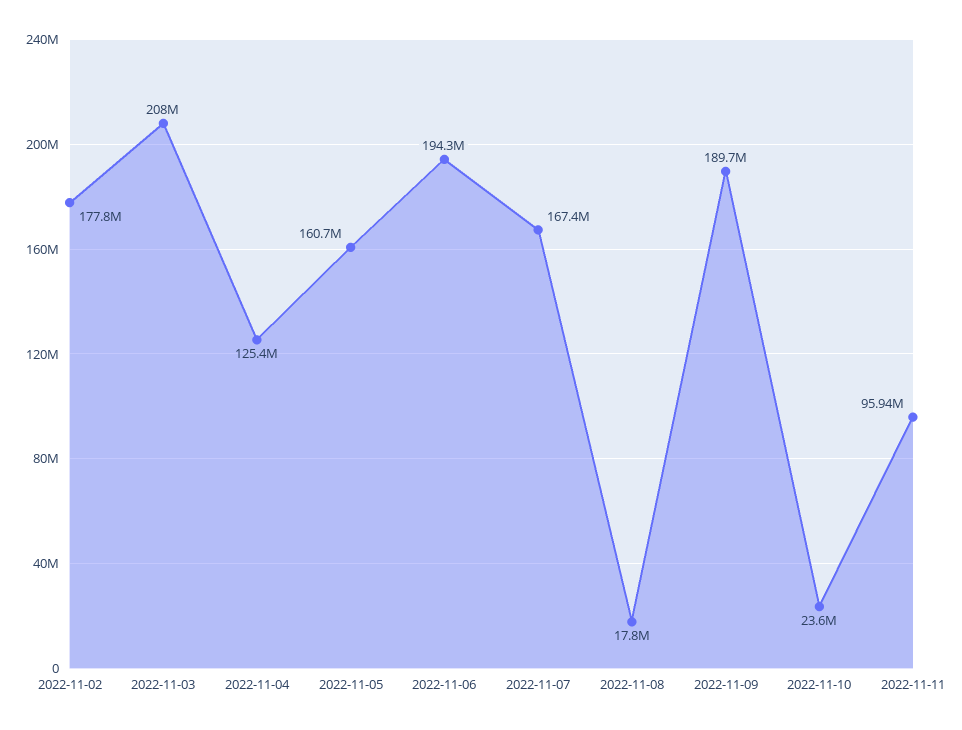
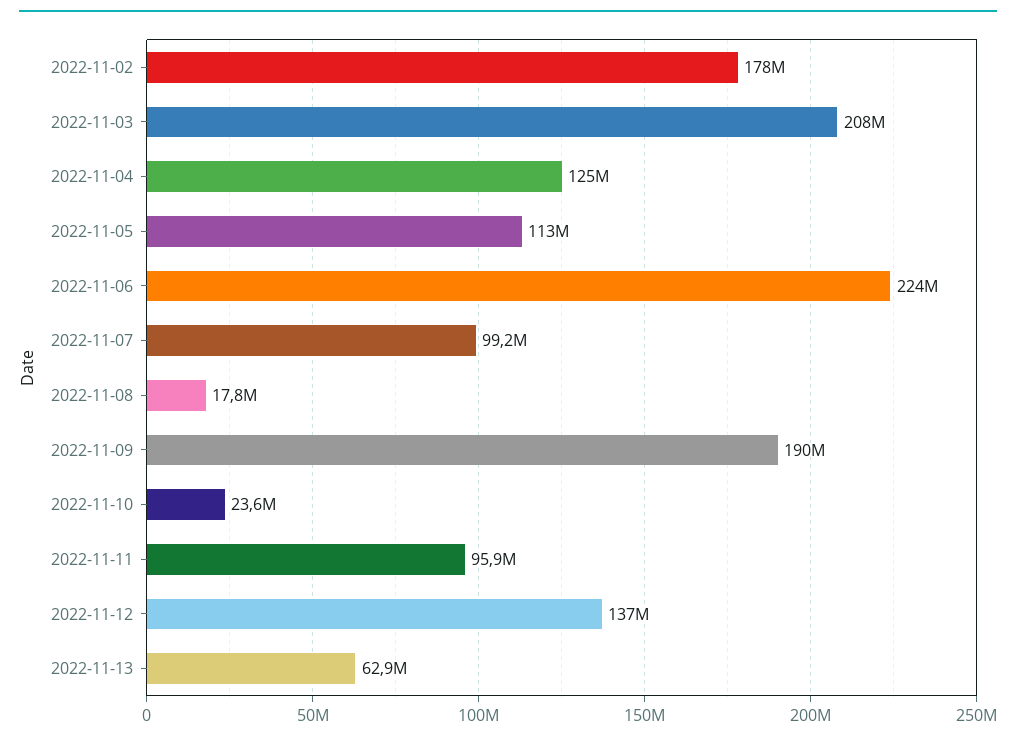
2022-11-05: 160700000 -> 113000000
2022-11-06: 194300000 -> 224000000
2022-11-07: 167400000 -> 99200000
2022-11-12: none -> 137000000
2022-11-13: none -> 62900000

